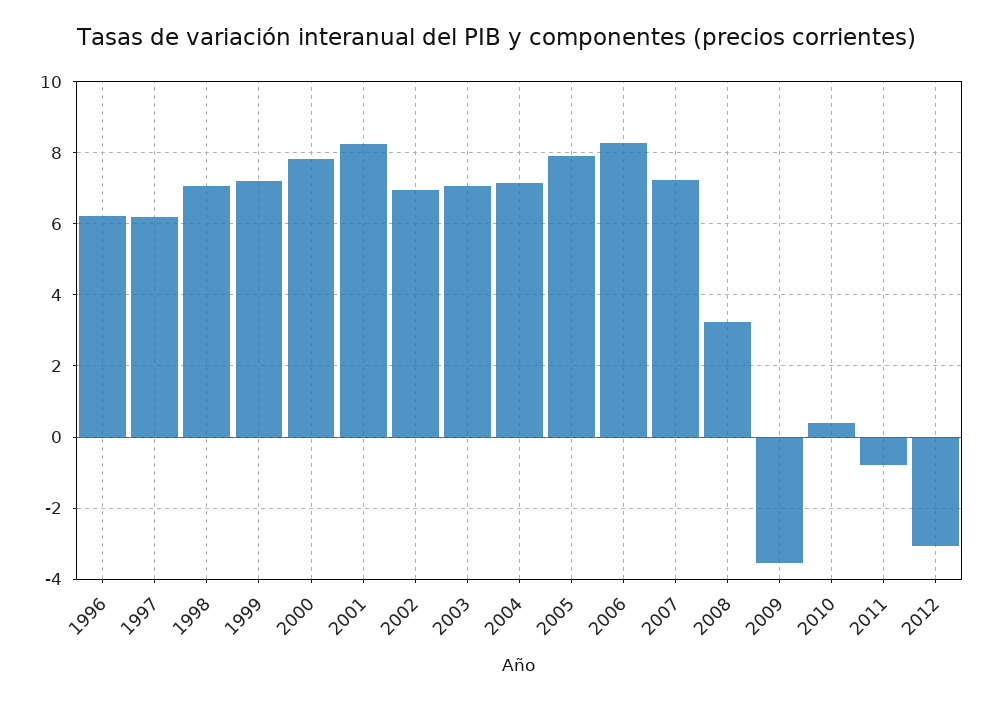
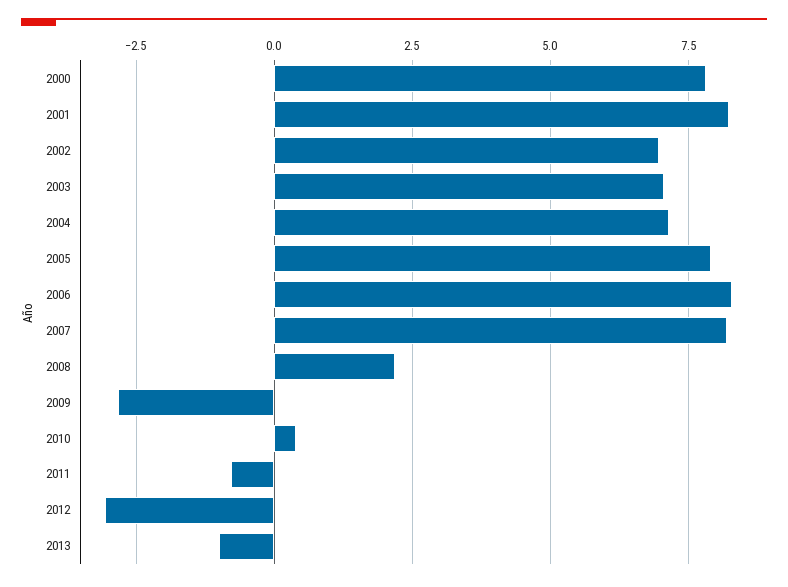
1996: 6.2 -> none
1997: 6.2 -> none
1998: 7 -> none
1999: 7.2 -> none
2007: 7.2 -> 8.25
2008: 3.2 -> 2.25
2009: -3.6 -> -2.75
2013: none -> -1

